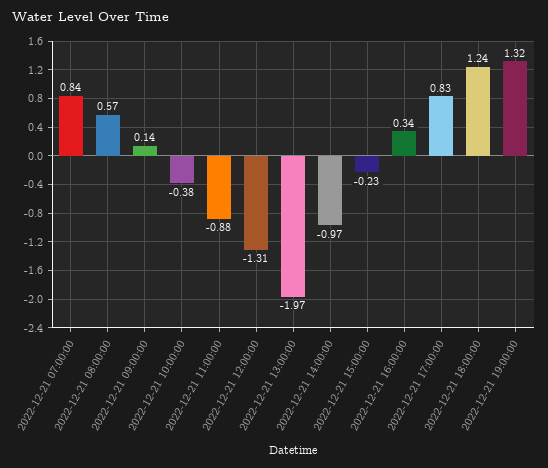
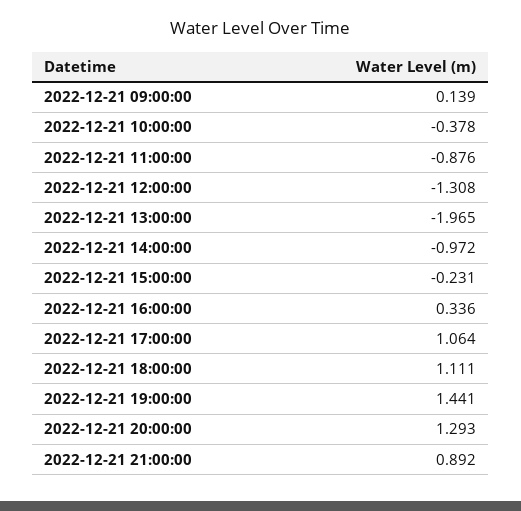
2022-12-21 07:00:00: 0.84 -> none
2022-12-21 08:00:00: 0.57 -> none
2022-12-21 17:00:00: 0.83 -> 1.064
2022-12-21 18:00:00: 1.24 -> 1.111
2022-12-21 19:00:00: 1.32 -> 1.441
2022-12-21 20:00:00: none -> 1.293
2022-12-21 21:00:00: none -> 0.892

